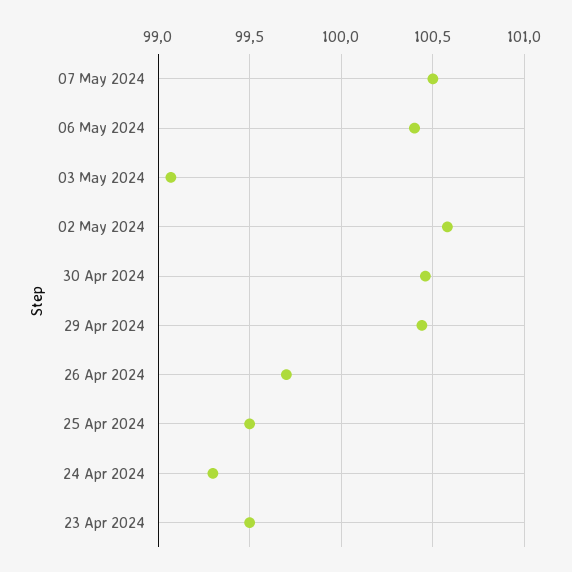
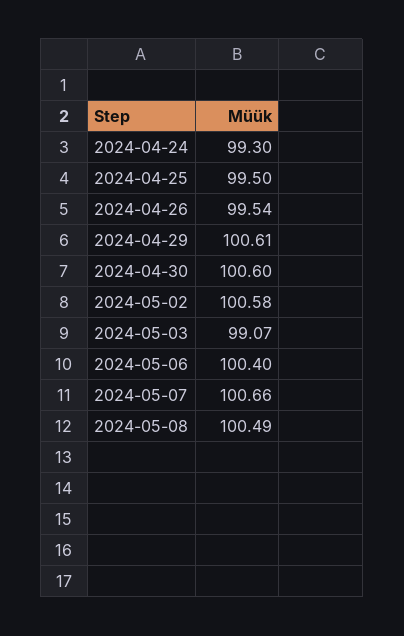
07 May 2024: 100.5 -> 100.66
30 Apr 2024: 100.45 -> 100.6
29 Apr 2024: 100.45 -> 100.61
26 Apr 2024: 99.7 -> 99.54
23 Apr 2024: 99.5 -> none
2024-05-08: none -> 100.49

